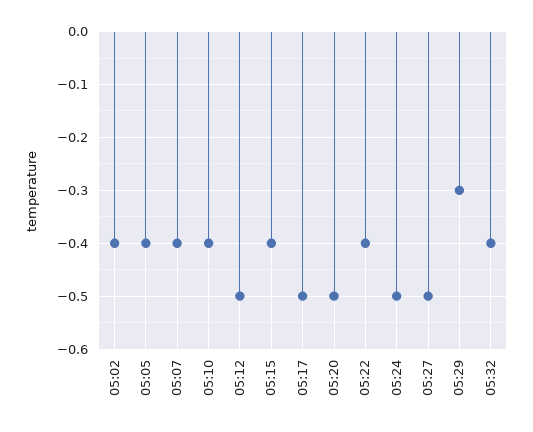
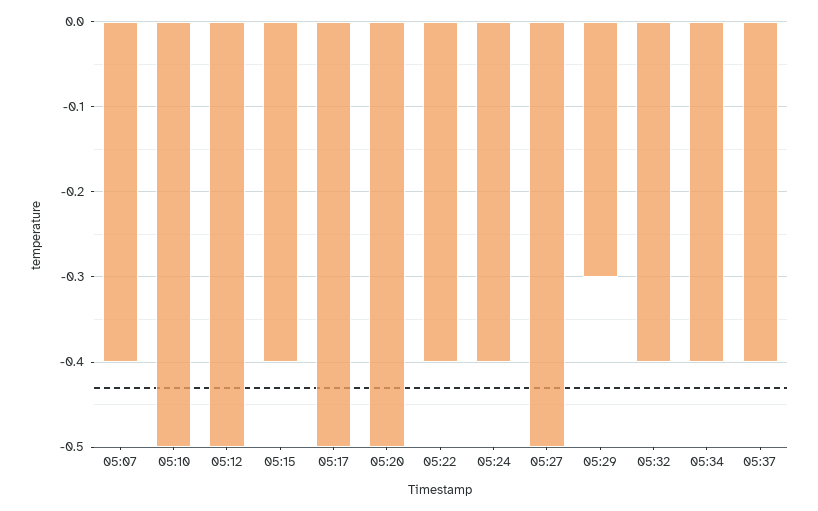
05:02: -0.4 -> none
05:05: -0.4 -> none
05:10: -0.4 -> -0.5
05:24: -0.5 -> -0.4
05:34: none -> -0.4
05:37: none -> -0.4

